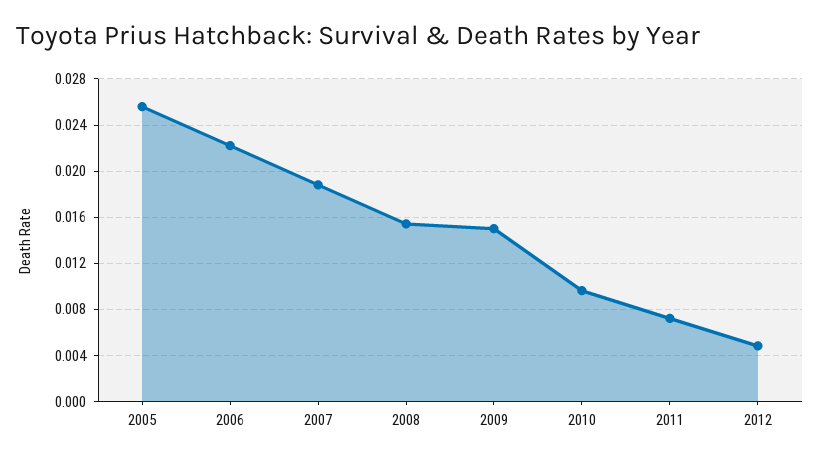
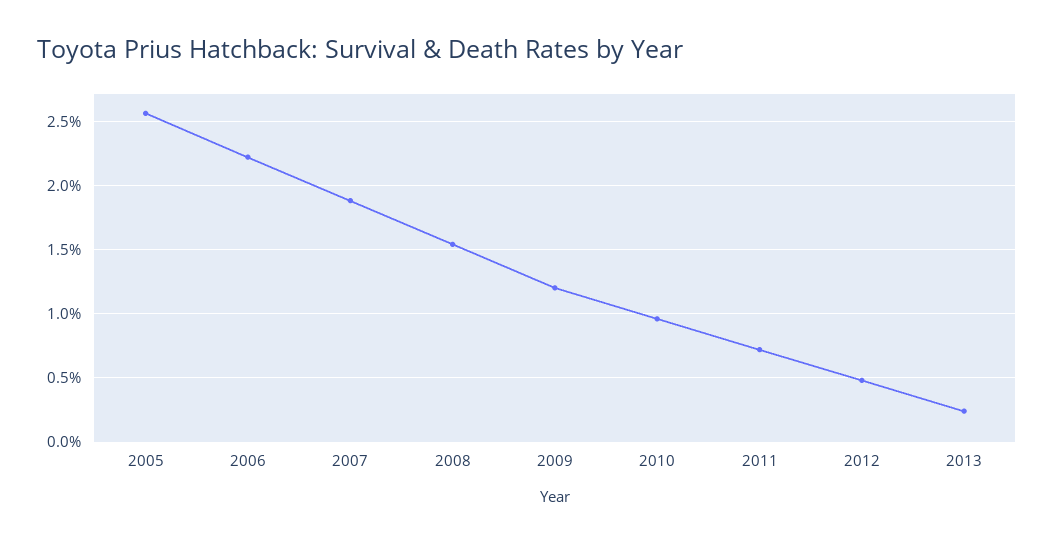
2009: 0.015 -> 0.012
2013: none -> 0.0025

